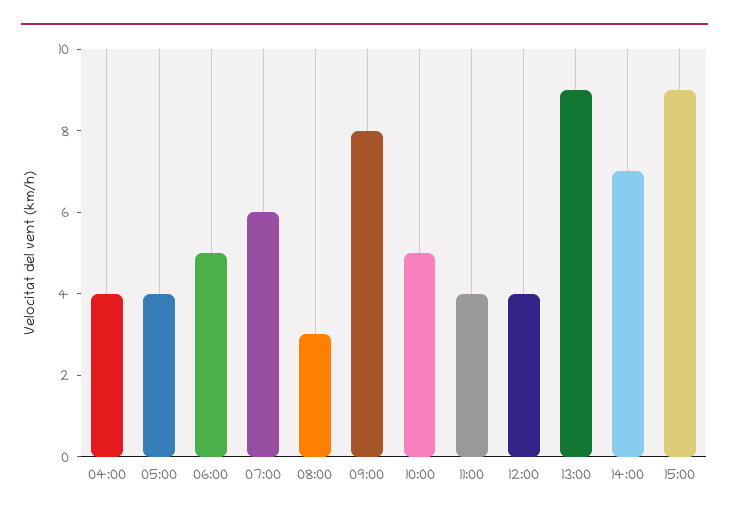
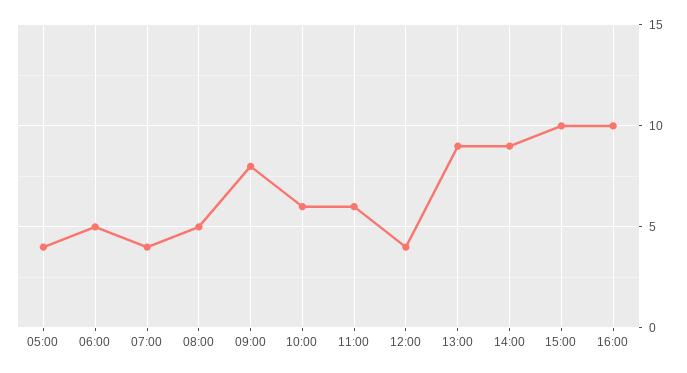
04:00: 4 -> none
07:00: 6 -> 4
08:00: 3 -> 5
10:00: 5 -> 6
11:00: 4 -> 6
14:00: 7 -> 9
15:00: 9 -> 10
16:00: none -> 10

